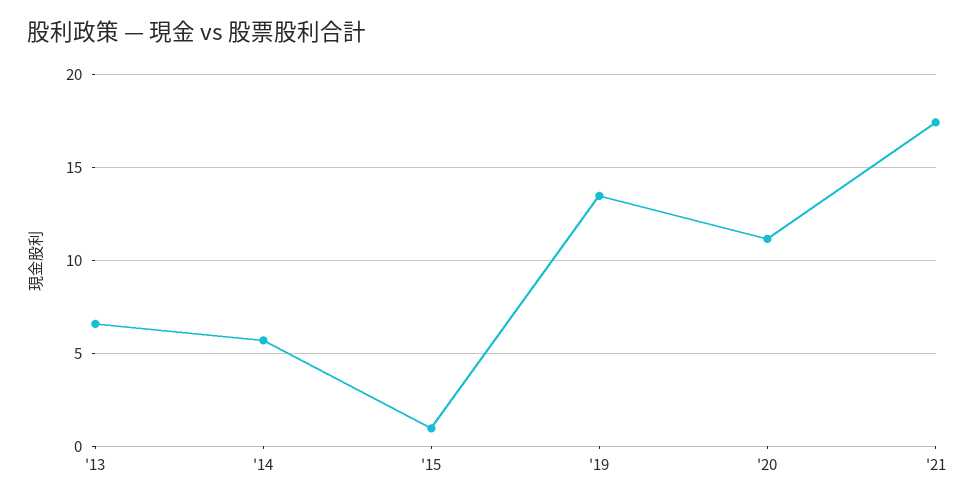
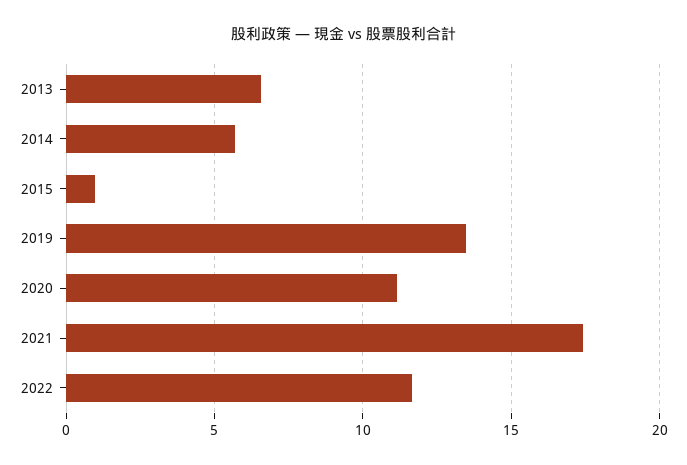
2022: none -> 11.5

